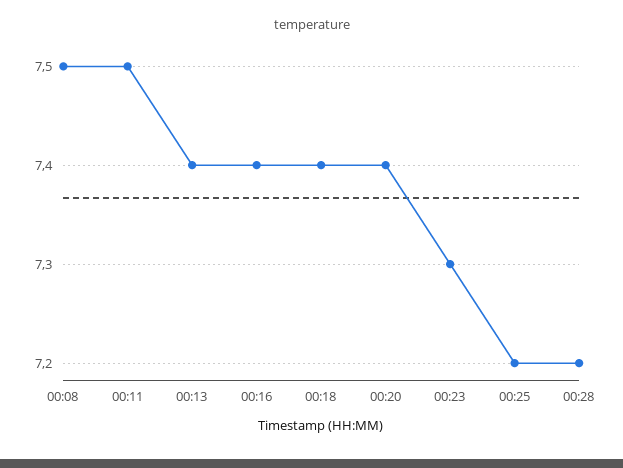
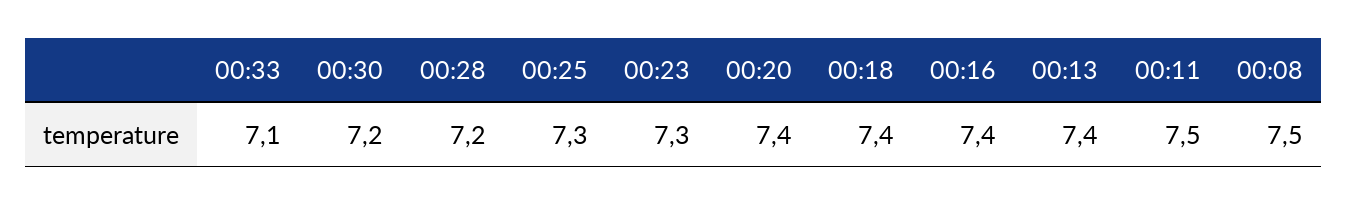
00:25: 7.2 -> 7.3
00:33: none -> 7.1
00:30: none -> 7.2

